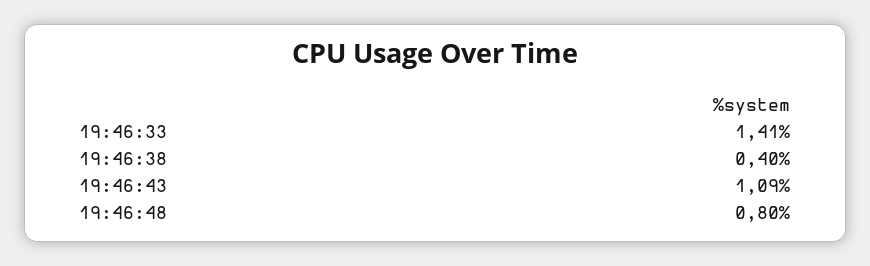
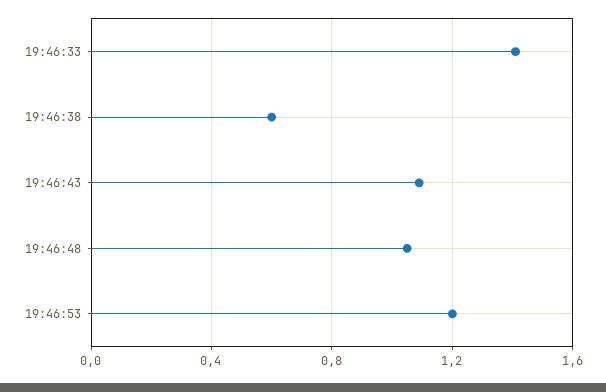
19:46:38: 0.4 -> 0.6
19:46:48: 0.8 -> 1.05
19:46:53: none -> 1.2

